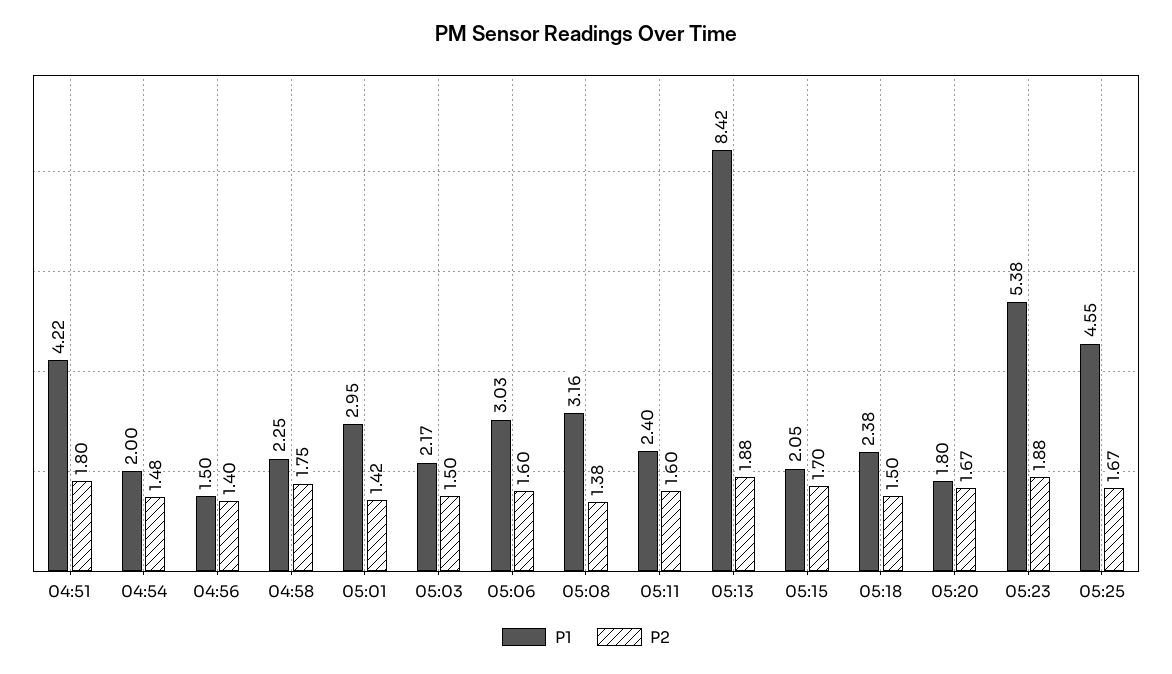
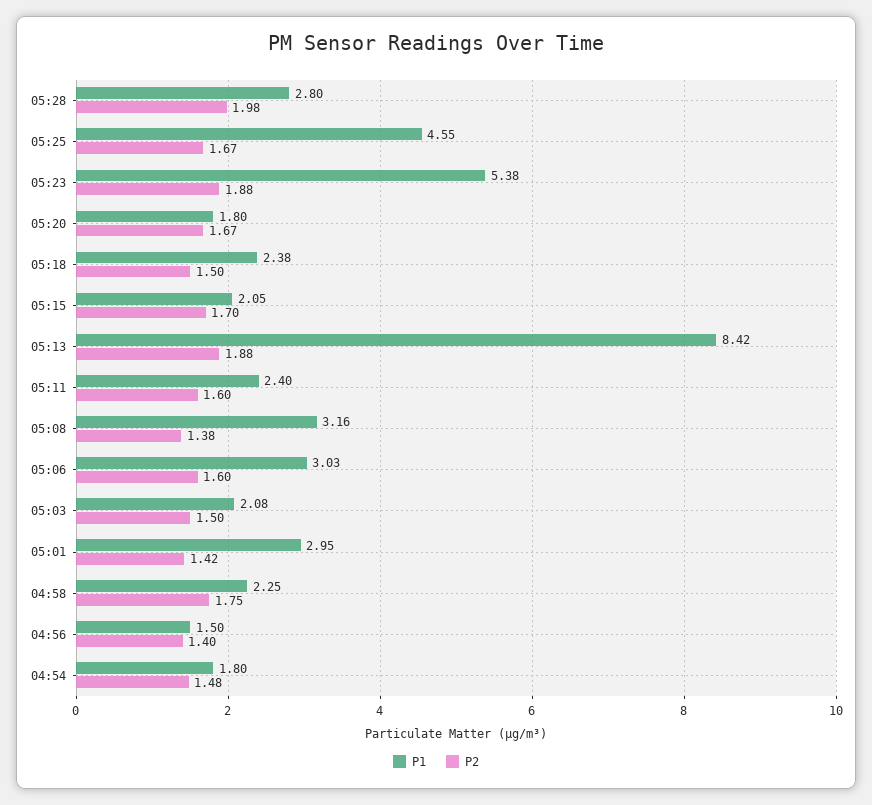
P1, 04:51: 4.22 -> none
P2, 04:51: 1.8 -> none
P1, 04:54: 2 -> 1.8
P1, 05:03: 2.17 -> 2.08
P1, 05:28: none -> 2.8
P2, 05:28: none -> 1.98

